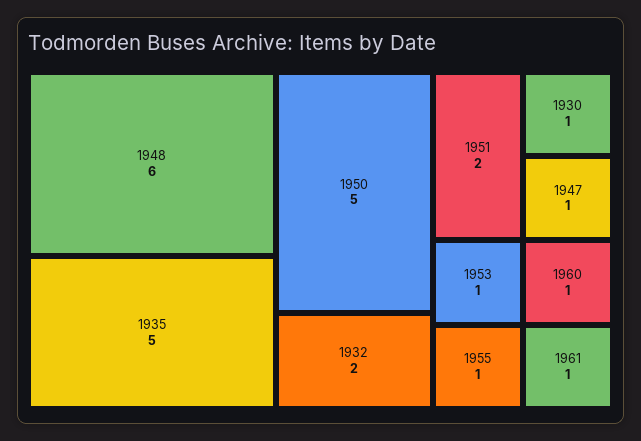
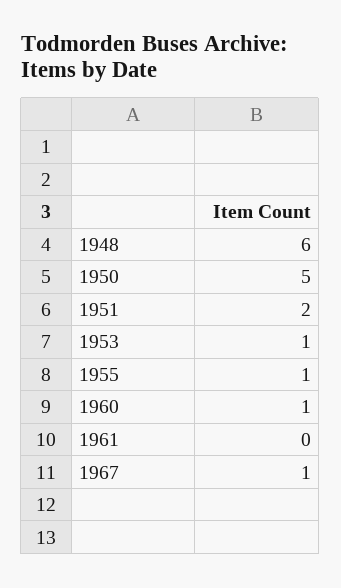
1935: 5 -> none
1932: 2 -> none
1930: 1 -> none
1947: 1 -> none
1961: 1 -> 0
1967: none -> 1

